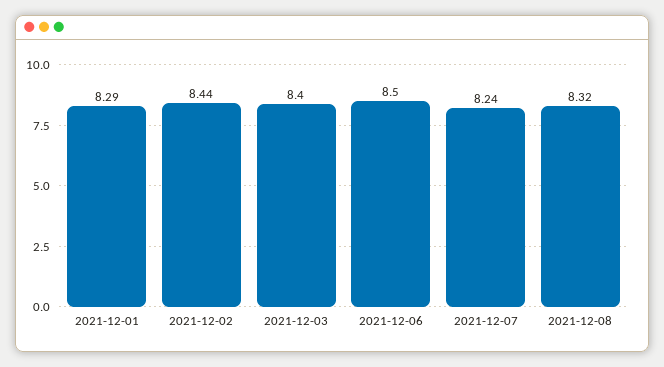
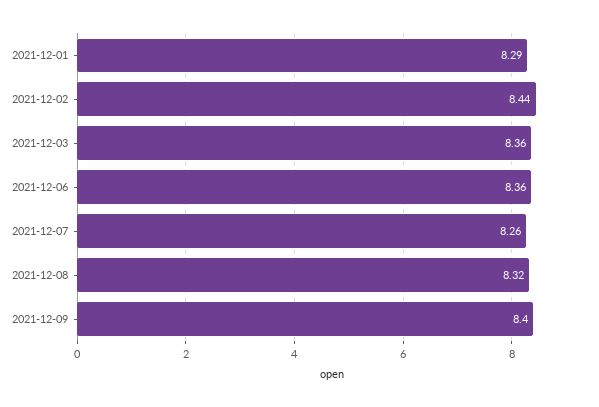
2021-12-03: 8.4 -> 8.36
2021-12-06: 8.5 -> 8.36
2021-12-07: 8.24 -> 8.26
2021-12-09: none -> 8.4

